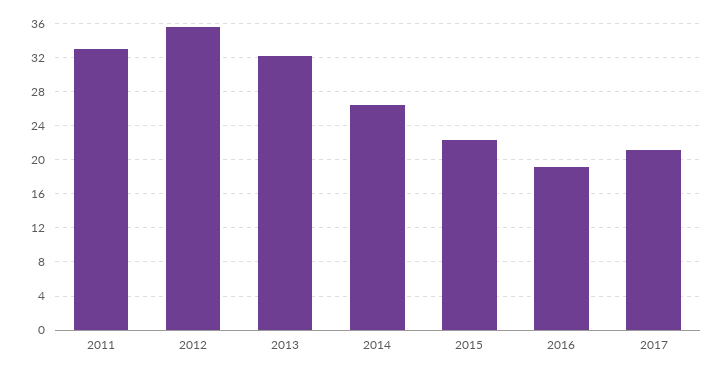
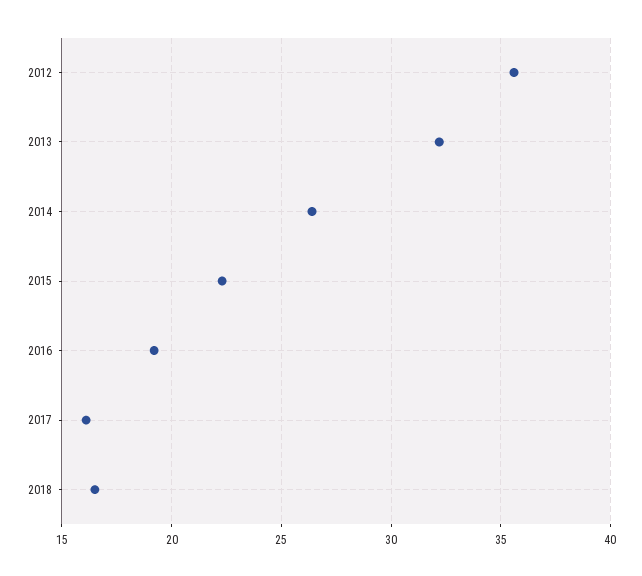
2011: 33 -> none
2017: 21 -> 16
2018: none -> 16.5

